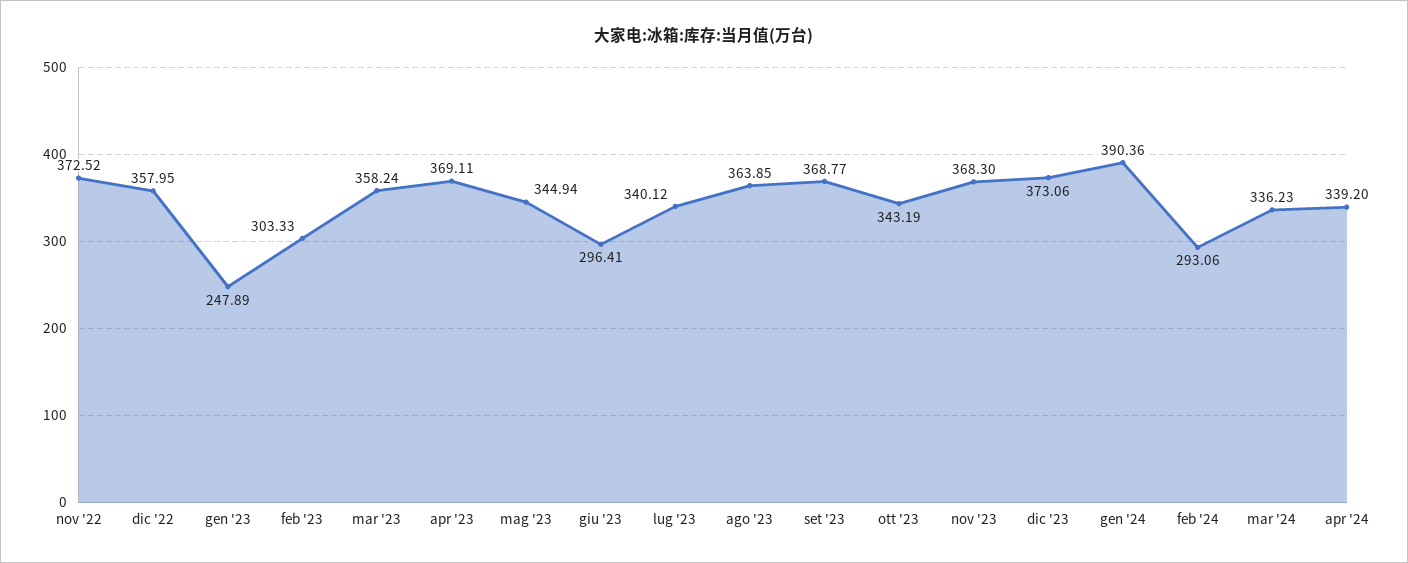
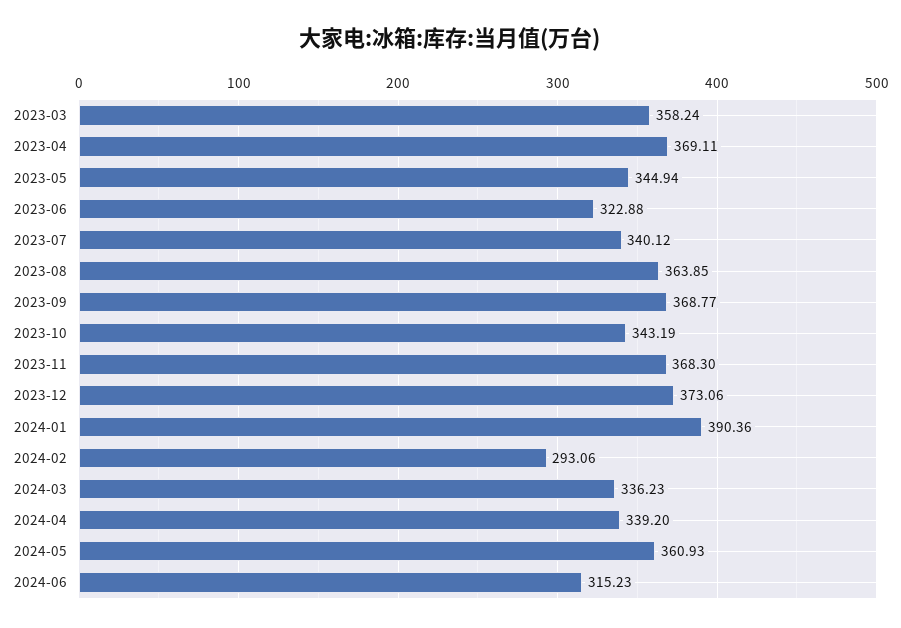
nov '22: 372.52 -> none
dic '22: 357.95 -> none
gen '23: 247.89 -> none
feb '23: 303.33 -> none
giu '23: 296.41 -> 322.88
2024-05: none -> 360.93
2024-06: none -> 315.23

